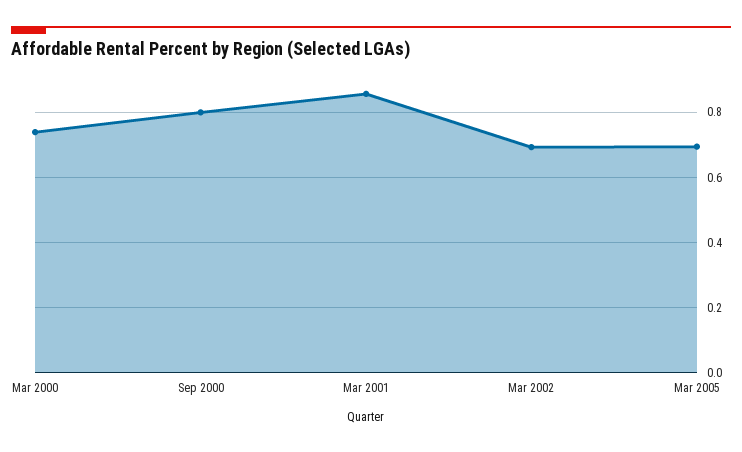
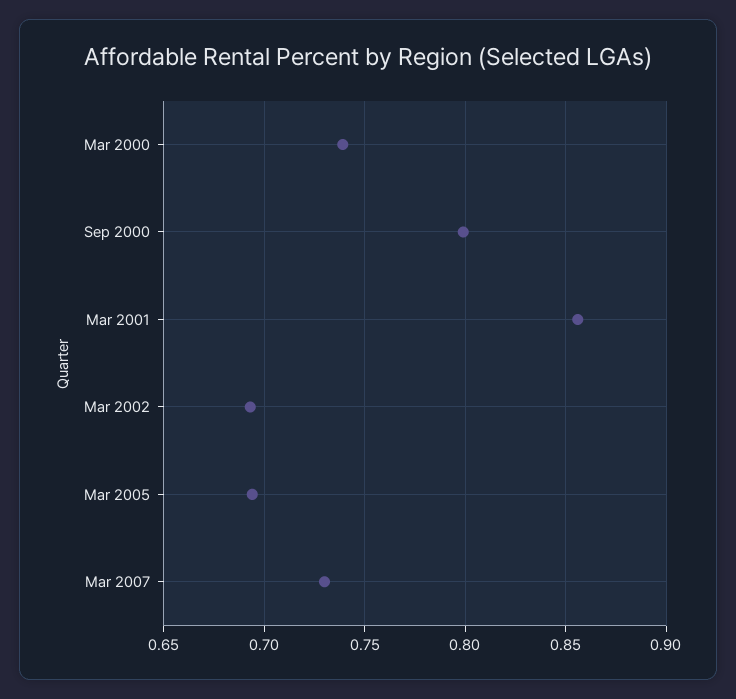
Mar 2007: none -> 0.73

